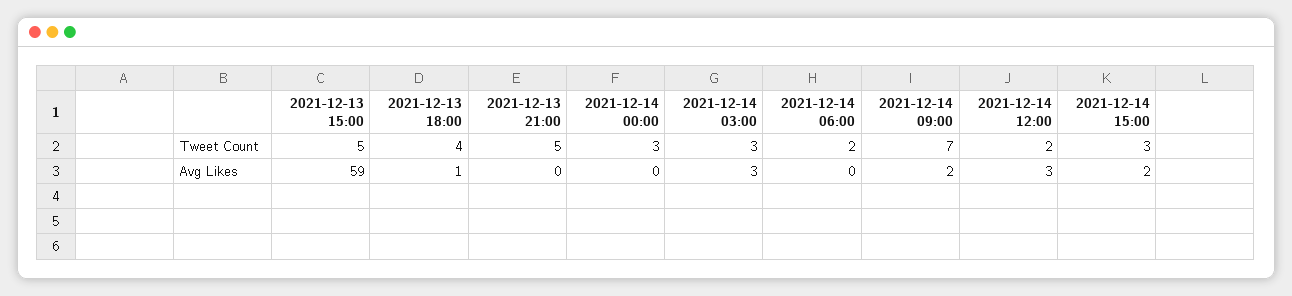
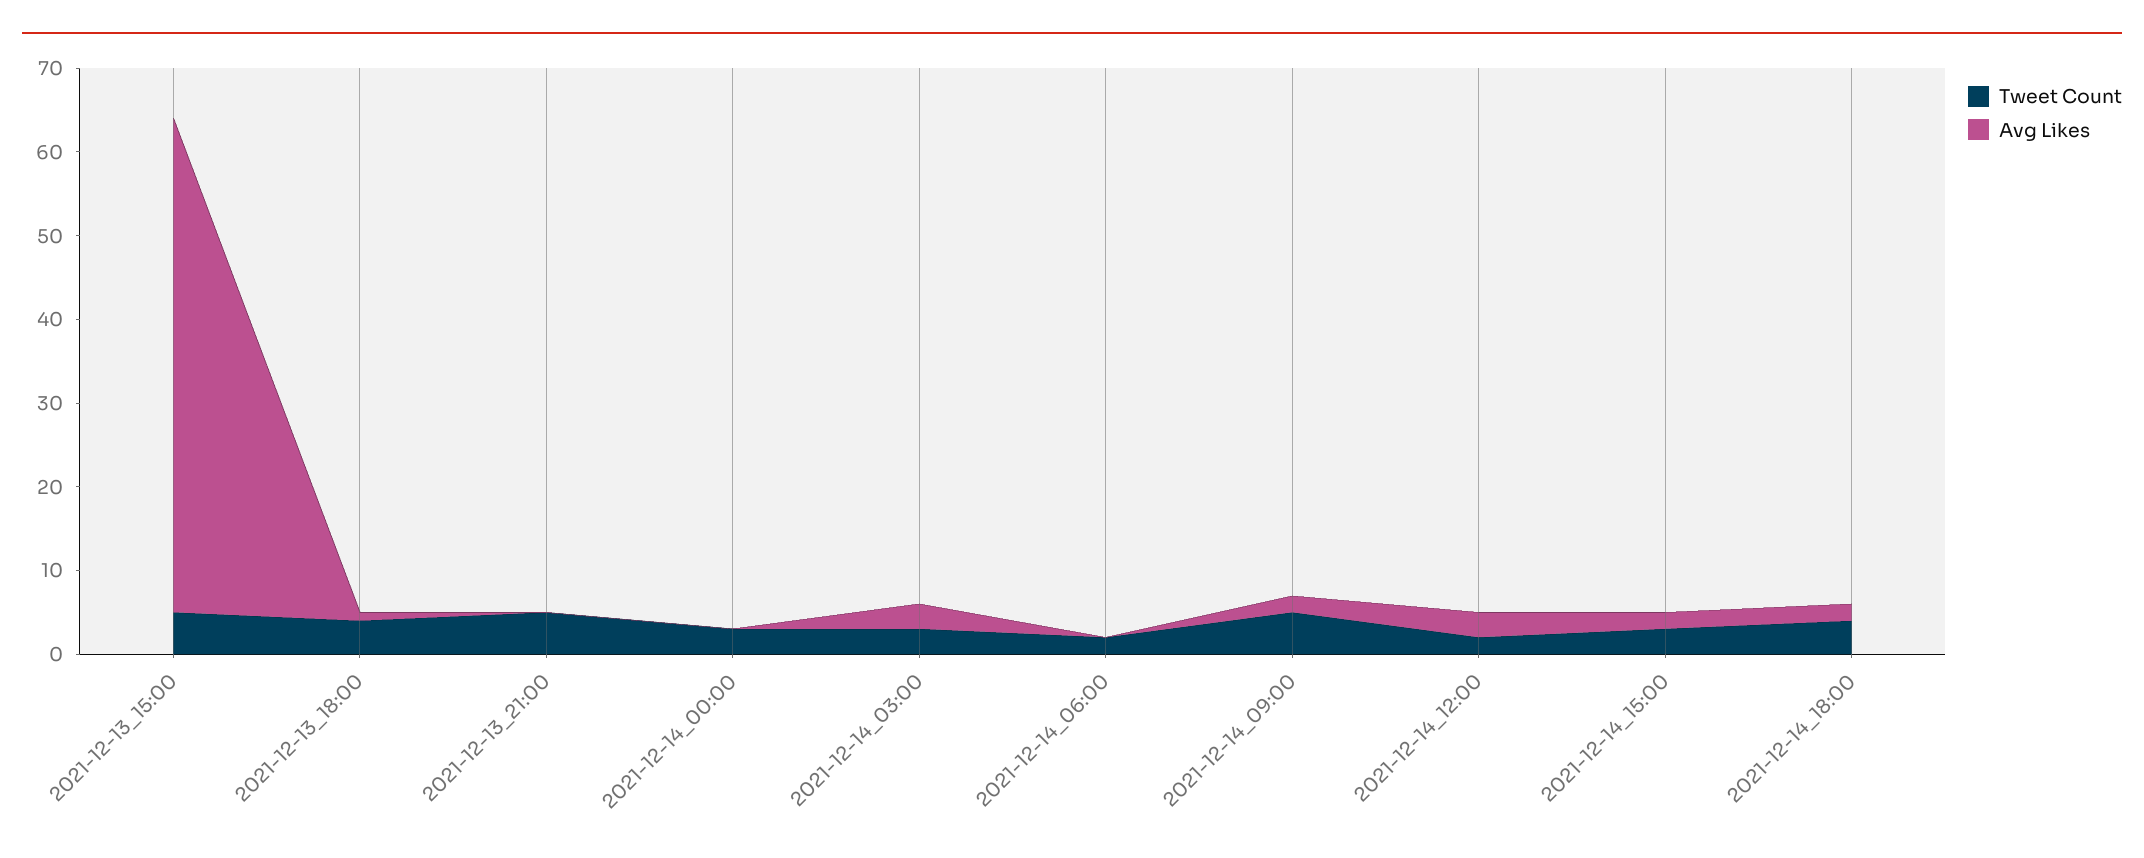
Tweet Count, 2021-12-14 09:00: 7 -> 5
Tweet Count, 2021-12-14_18:00: none -> 4
Avg Likes, 2021-12-14_18:00: none -> 2

